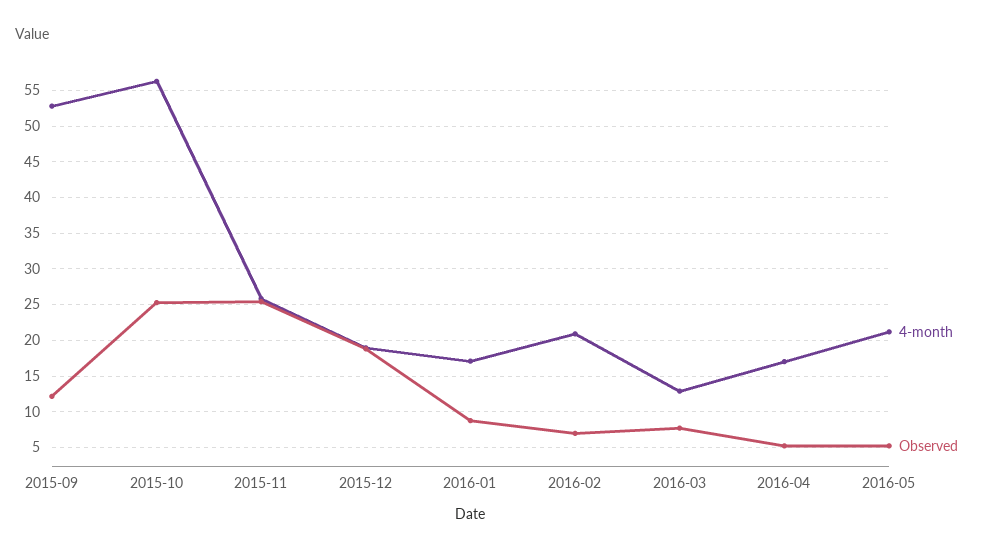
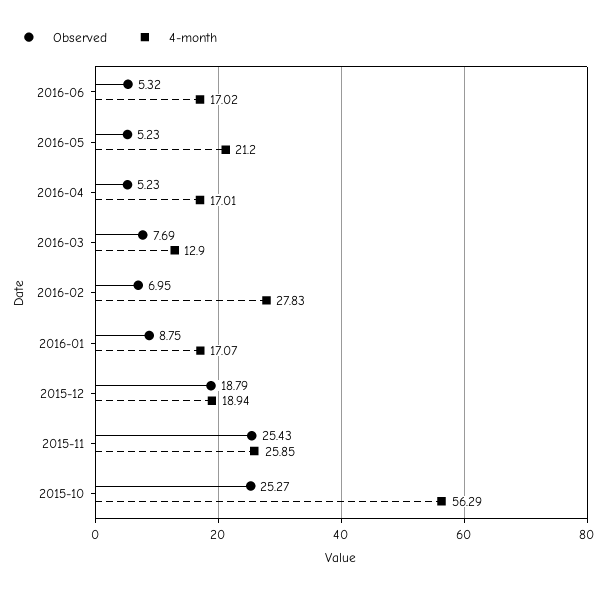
4-month, 2015-09: 53 -> none
Observed, 2015-09: 12 -> none
4-month, 2016-02: 21 -> 27.83
Observed, 2016-06: none -> 5.32
4-month, 2016-06: none -> 17.02

